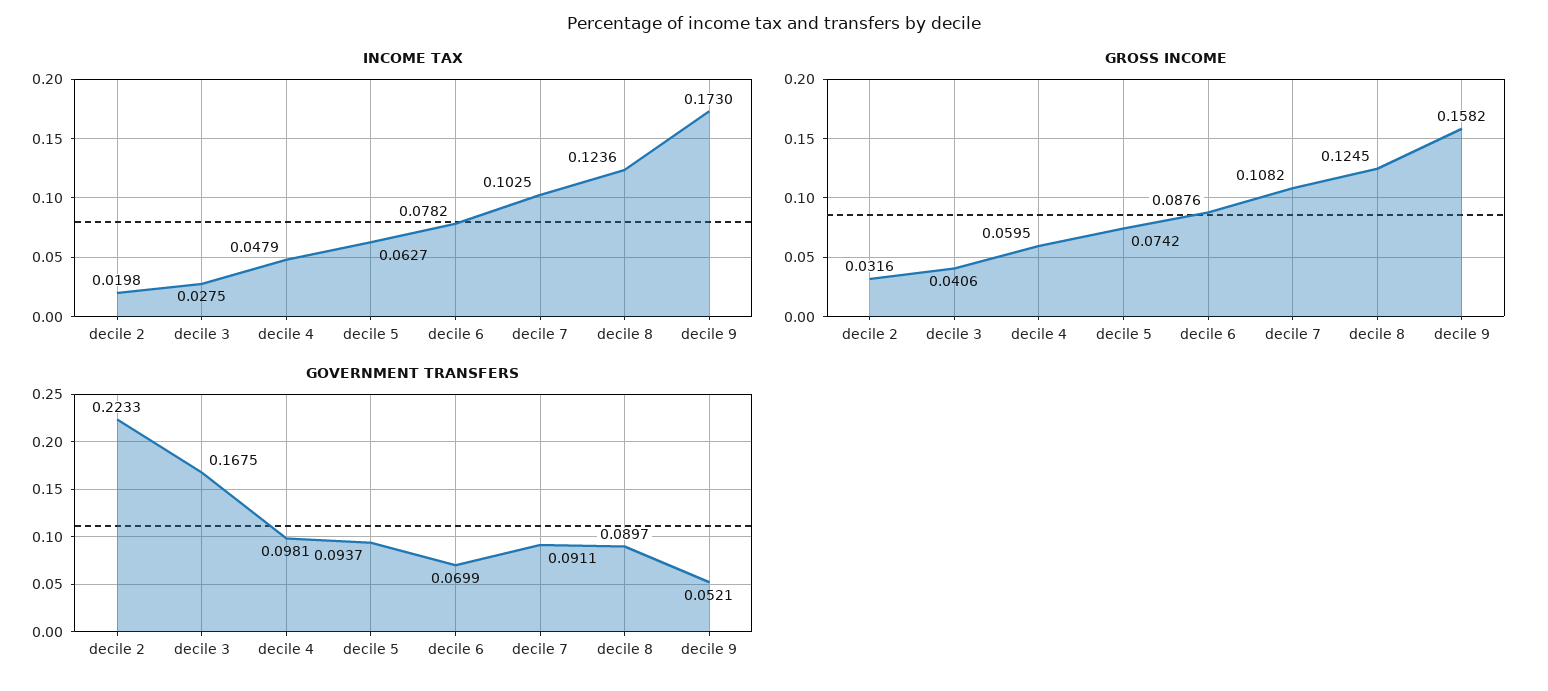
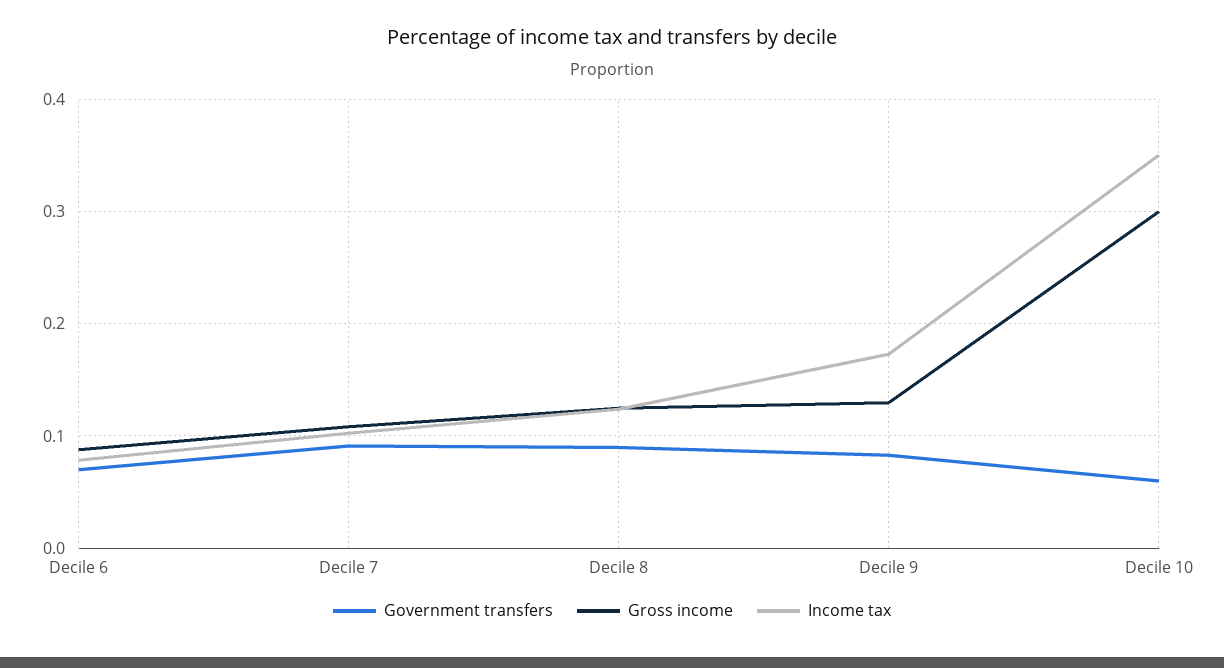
INCOME TAX, decile 2: 0.0198 -> none
INCOME TAX, decile 3: 0.0275 -> none
INCOME TAX, decile 4: 0.0479 -> none
INCOME TAX, decile 5: 0.0627 -> none
GROSS INCOME, decile 2: 0.0316 -> none
GROSS INCOME, decile 3: 0.0406 -> none
GROSS INCOME, decile 4: 0.0595 -> none
GROSS INCOME, decile 5: 0.0742 -> none
GROSS INCOME, decile 9: 0.1582 -> 0.13
GOVERNMENT TRANSFERS, decile 2: 0.2233 -> none
GOVERNMENT TRANSFERS, decile 3: 0.1675 -> none
GOVERNMENT TRANSFERS, decile 4: 0.0981 -> none
GOVERNMENT TRANSFERS, decile 5: 0.0937 -> none
GOVERNMENT TRANSFERS, decile 9: 0.0521 -> 0.08
GOVERNMENT TRANSFERS, Decile 10: none -> 0.06
GROSS INCOME, Decile 10: none -> 0.3
INCOME TAX, Decile 10: none -> 0.35

